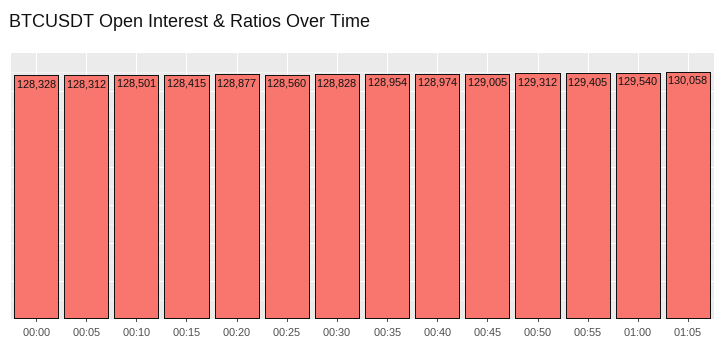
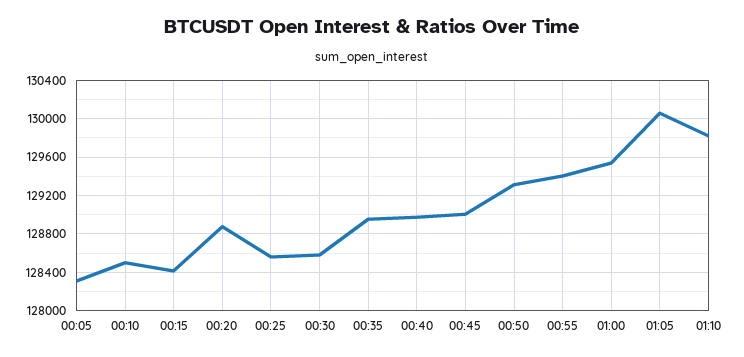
00:00: 128328 -> none
00:30: 128828 -> 128600
01:10: none -> 129800

